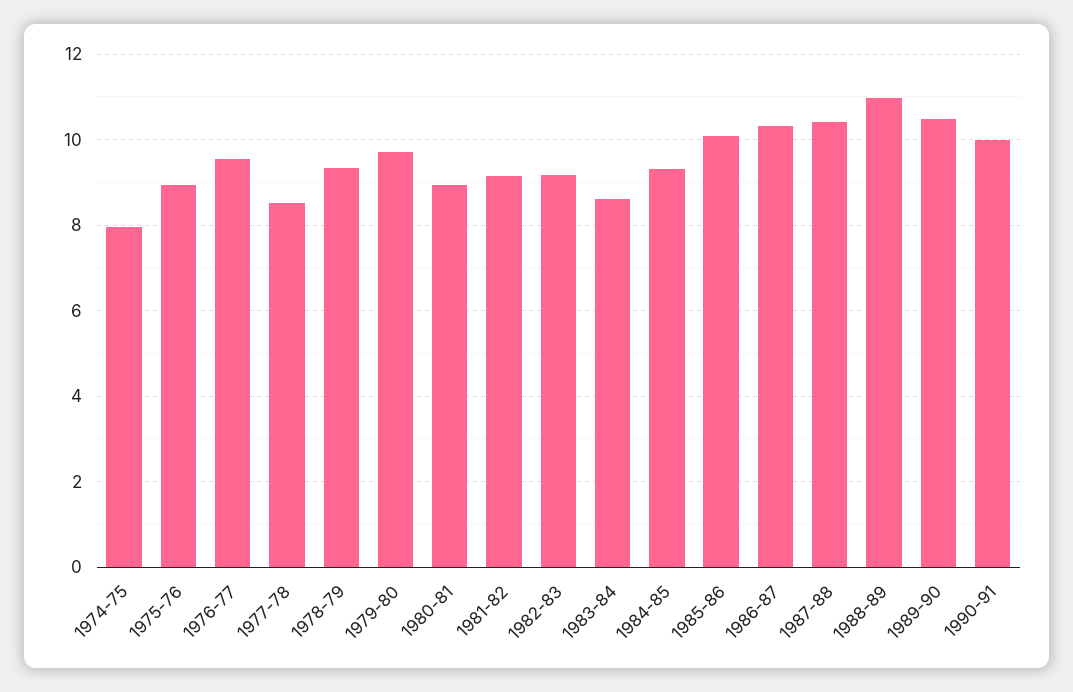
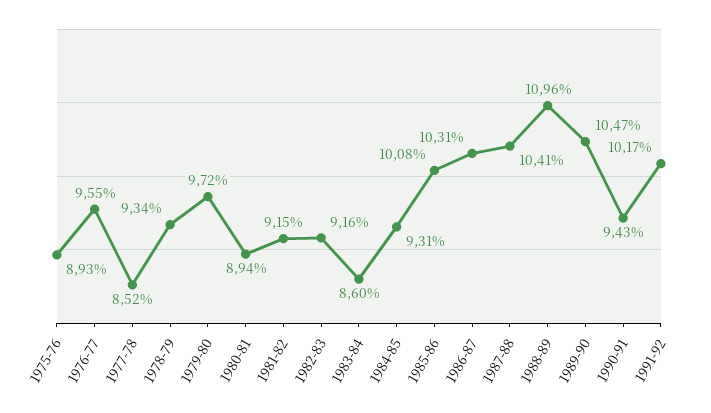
1974-75: 8 -> none
1990-91: 10 -> 9.43
1991-92: none -> 10.17

